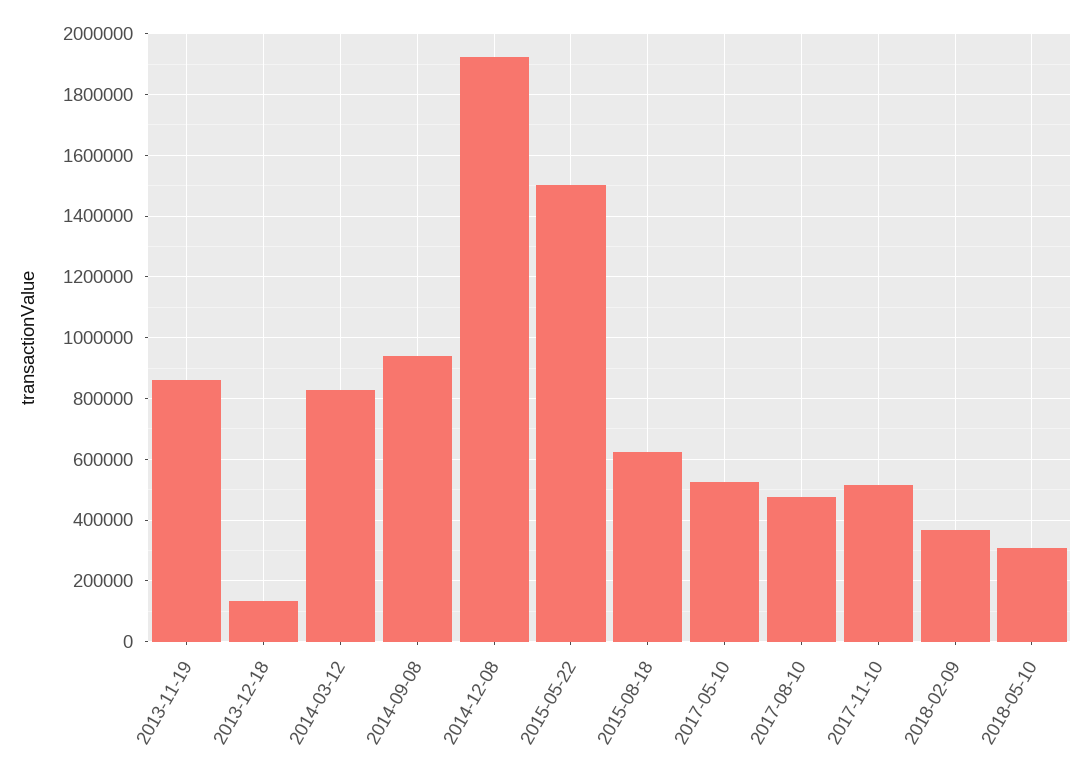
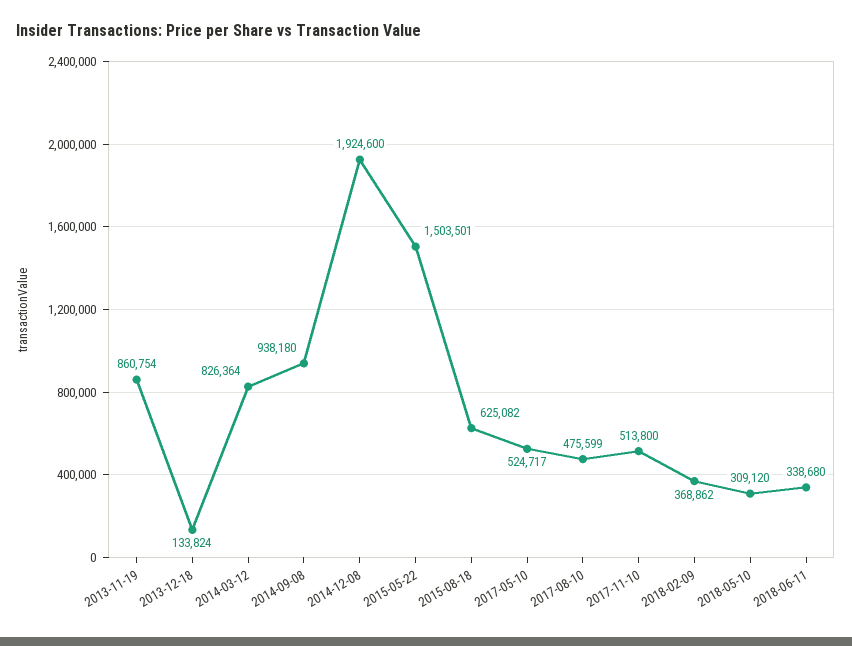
2018-06-11: none -> 338680

